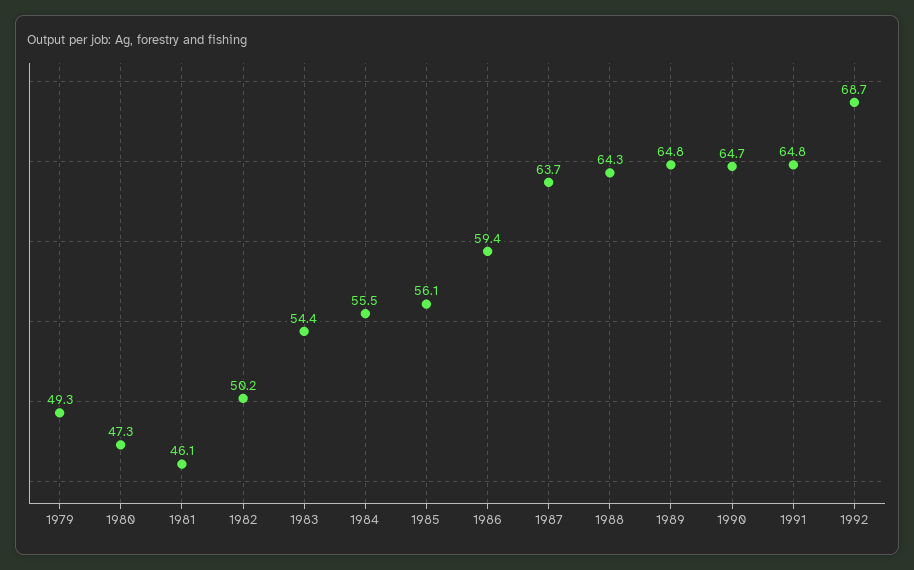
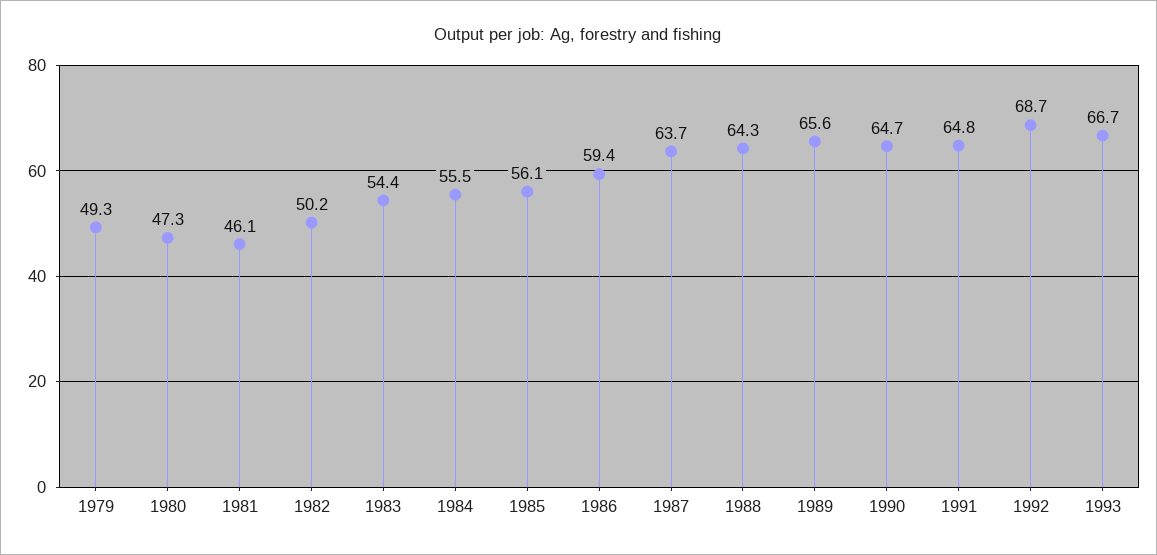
1989: 64.8 -> 65.6
1993: none -> 66.7

